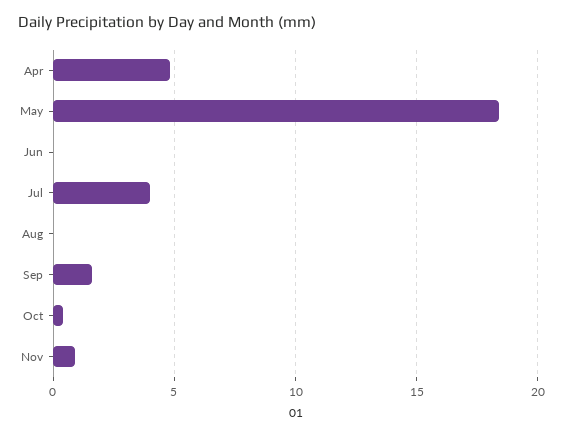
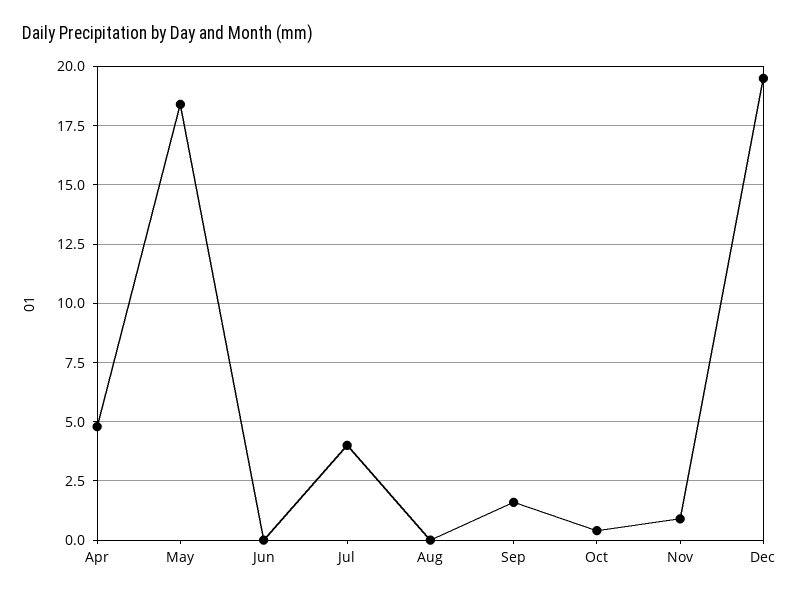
Dec: none -> 19.5

